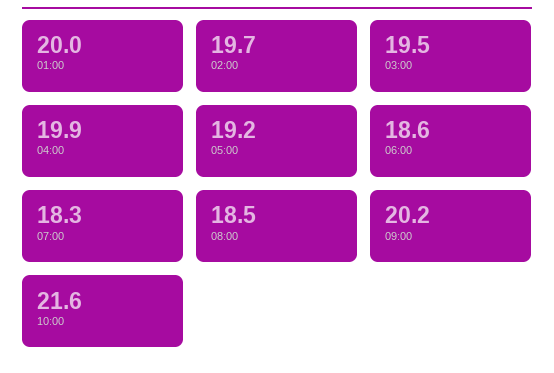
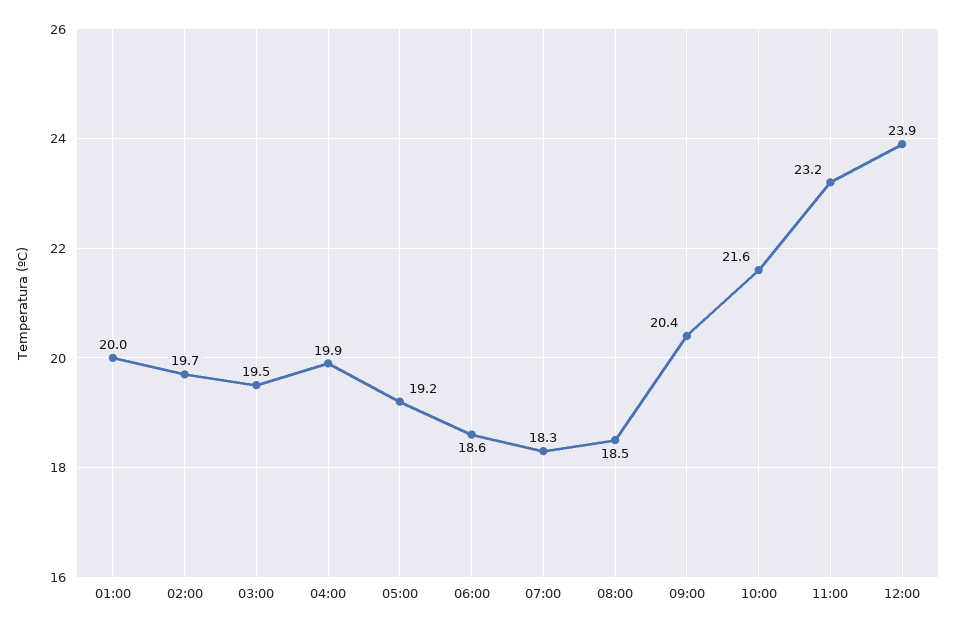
09:00: 20.2 -> 20.4
11:00: none -> 23.2
12:00: none -> 23.9

